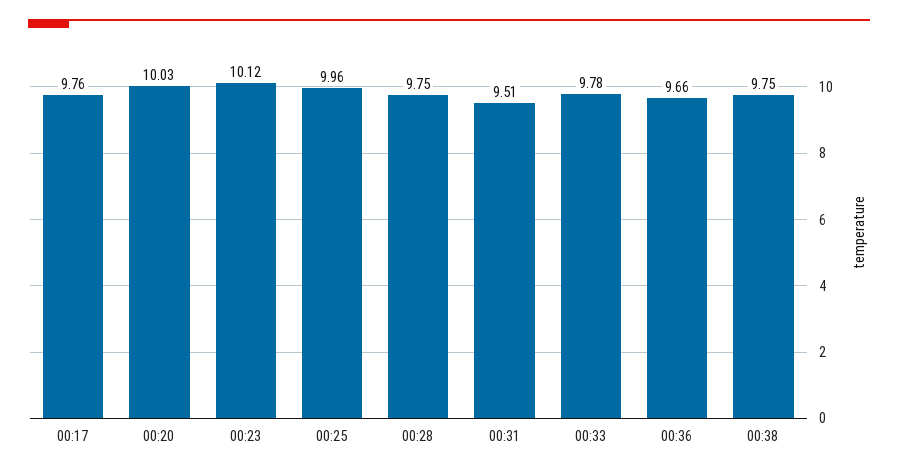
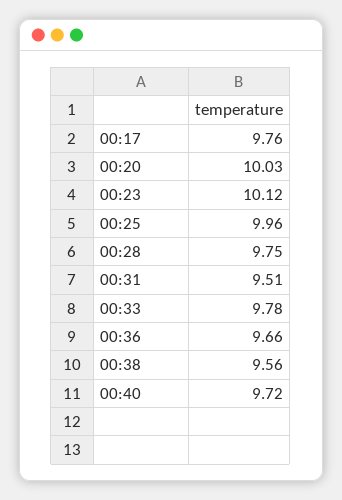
00:38: 9.75 -> 9.56
00:40: none -> 9.72

